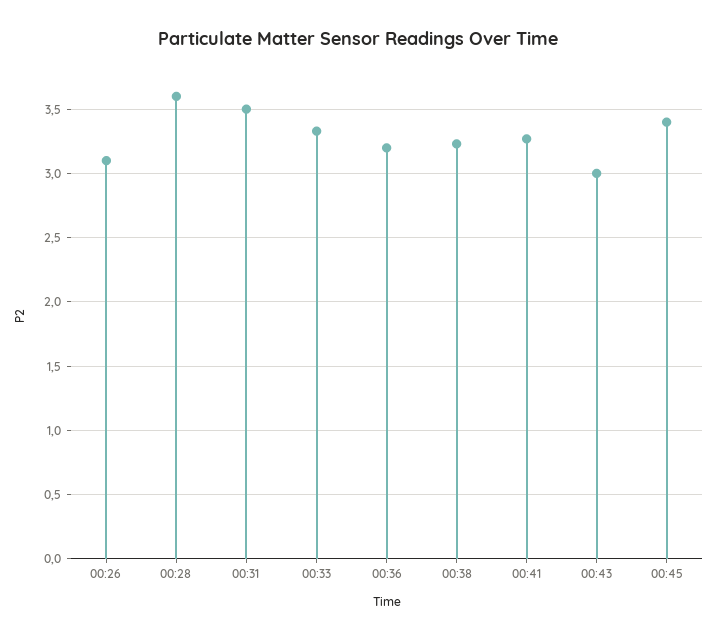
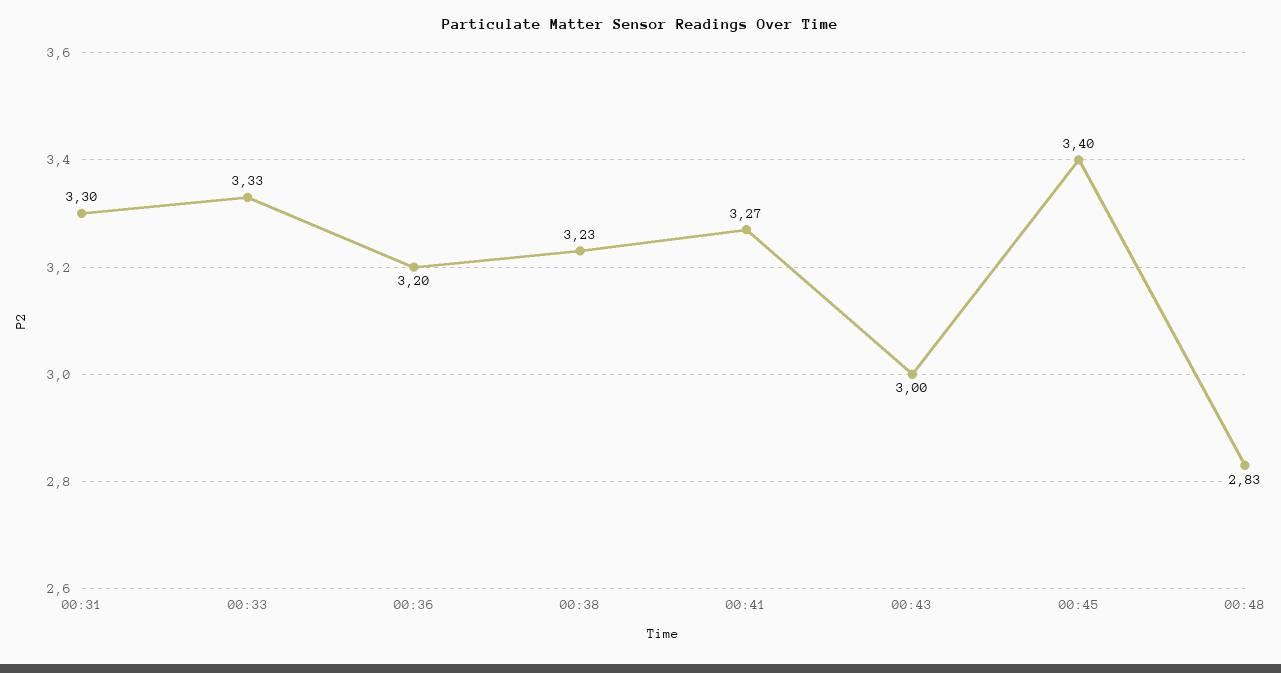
00:26: 3.1 -> none
00:28: 3.6 -> none
00:31: 3.5 -> 3.3
00:48: none -> 2.83

